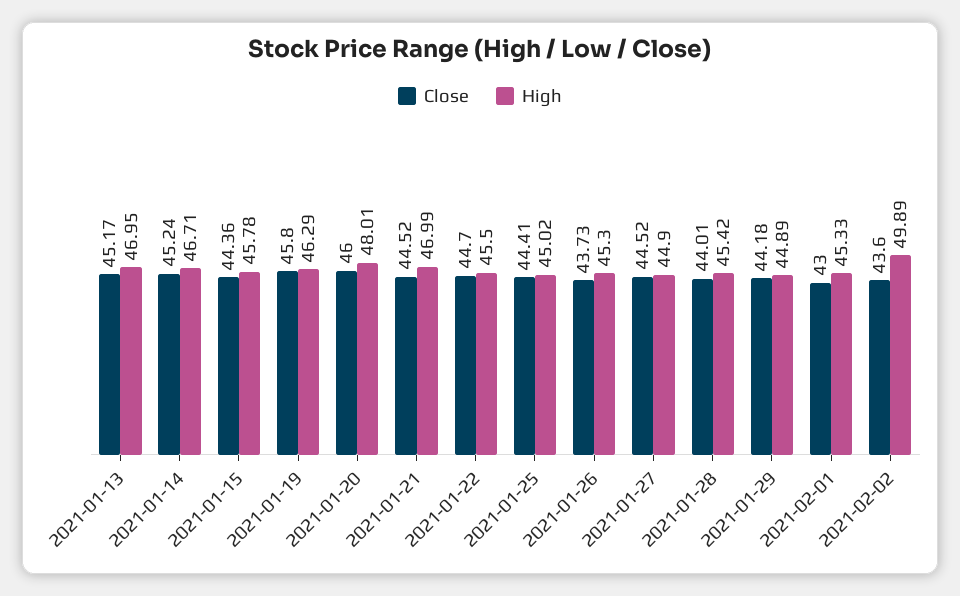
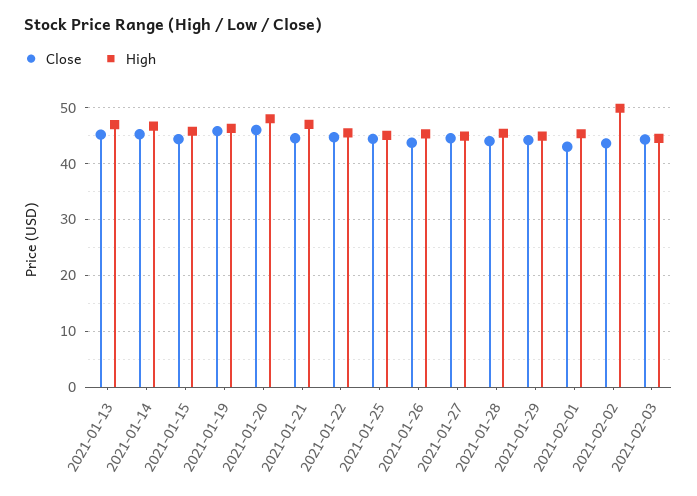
Close, 2021-02-03: none -> 44
High, 2021-02-03: none -> 44

